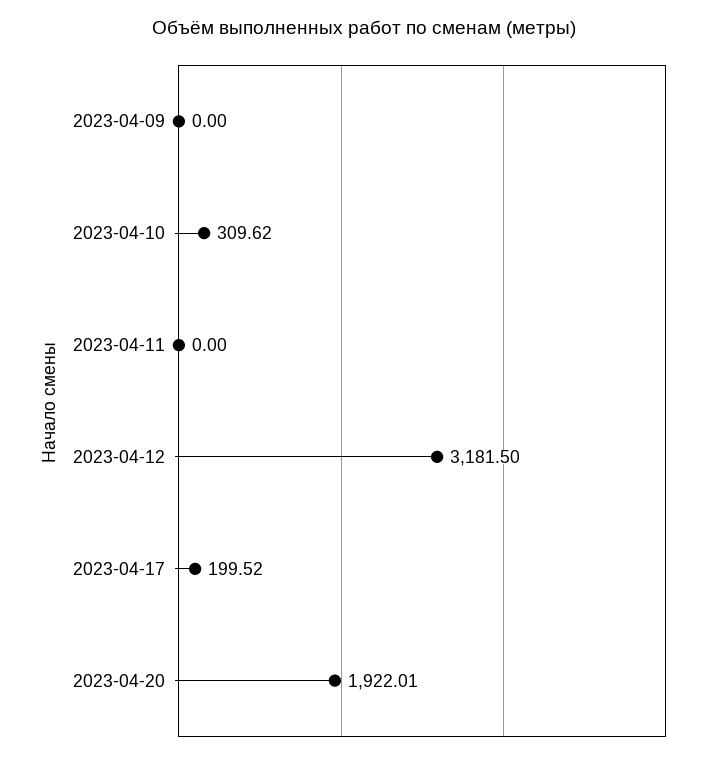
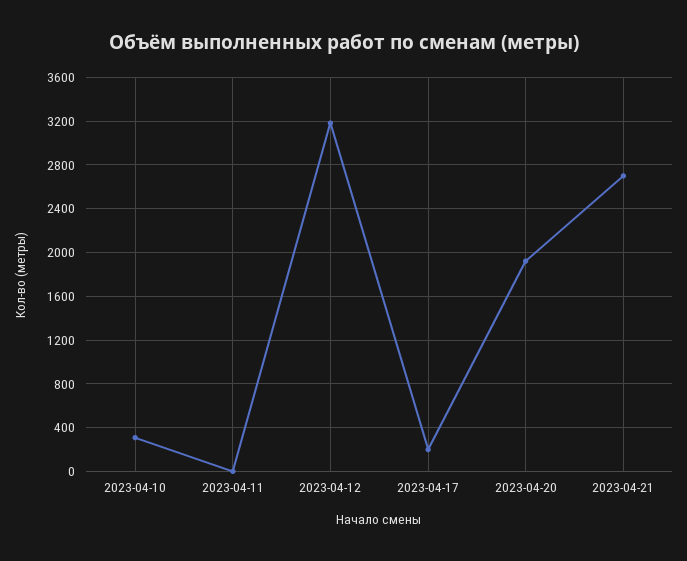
2023-04-09: 0 -> none
2023-04-21: none -> 2700

